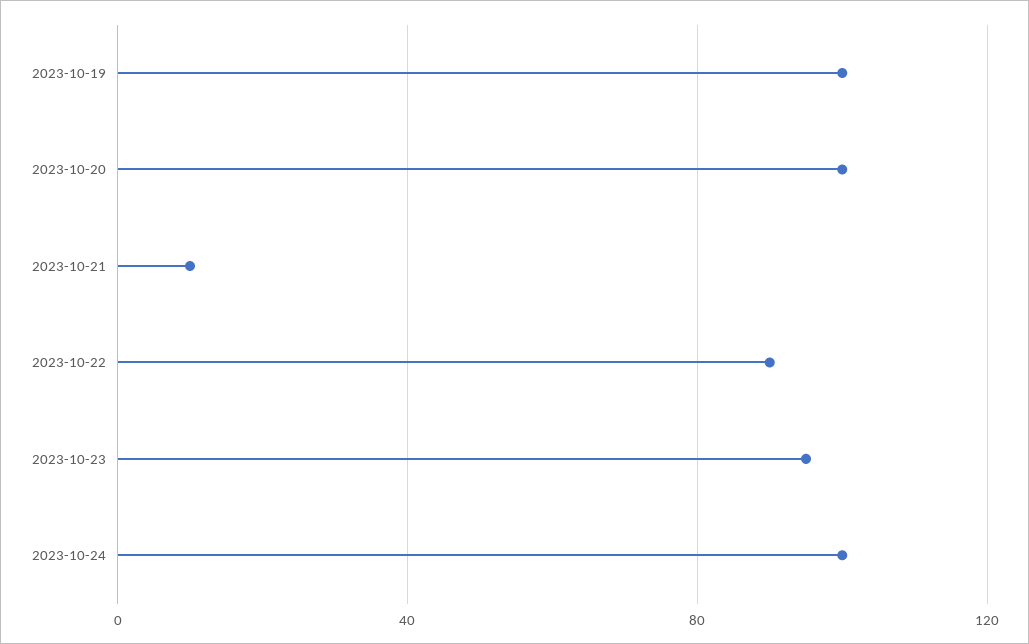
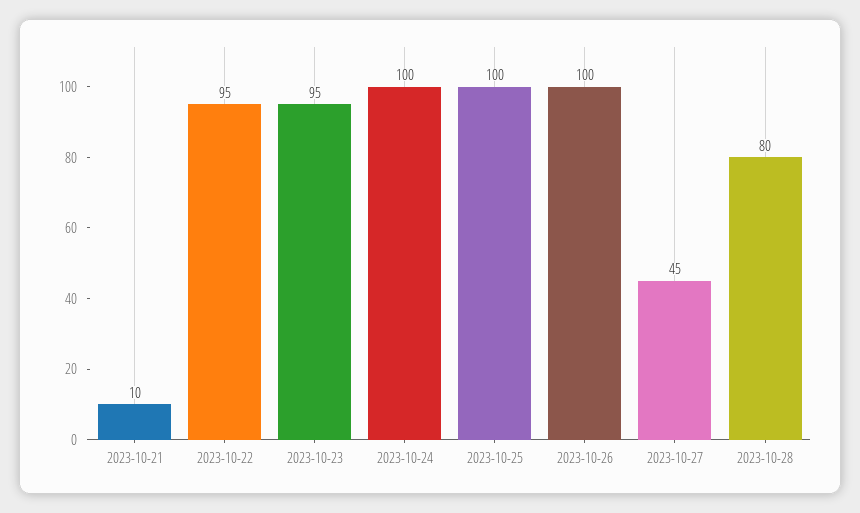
2023-10-19: 100 -> none
2023-10-20: 100 -> none
2023-10-22: 90 -> 95
2023-10-25: none -> 100
2023-10-26: none -> 100
2023-10-27: none -> 45
2023-10-28: none -> 80

